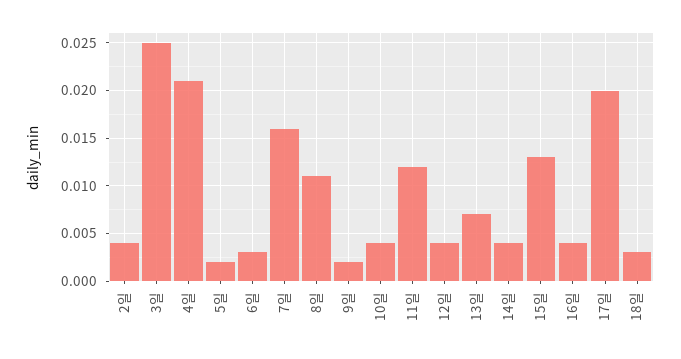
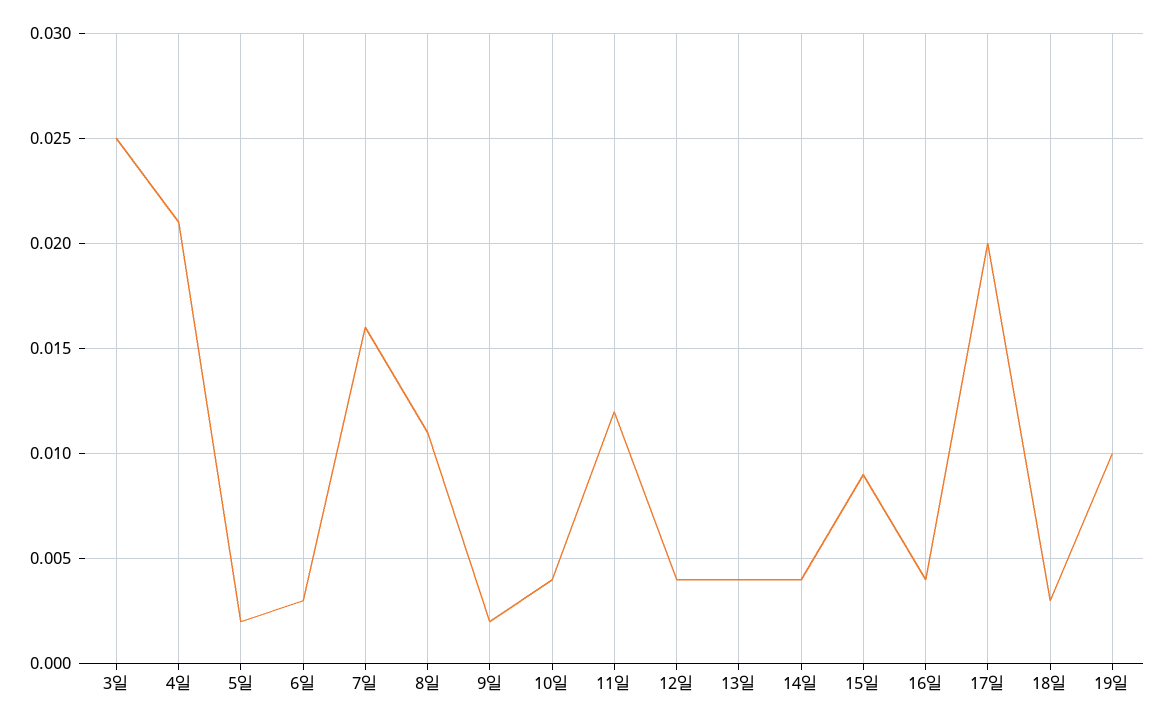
2일: 0.004 -> none
13일: 0.007 -> 0.004
15일: 0.013 -> 0.009
19일: none -> 0.01

